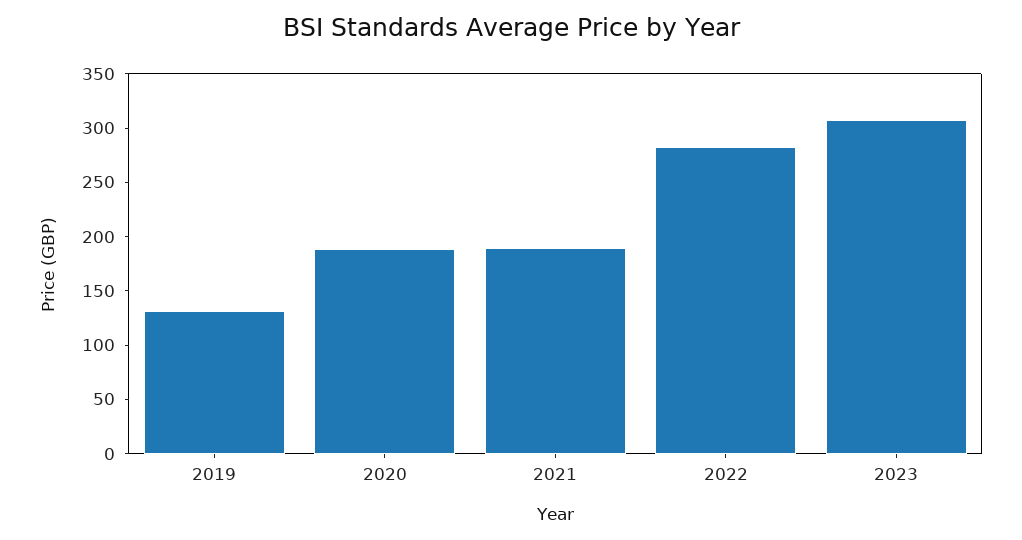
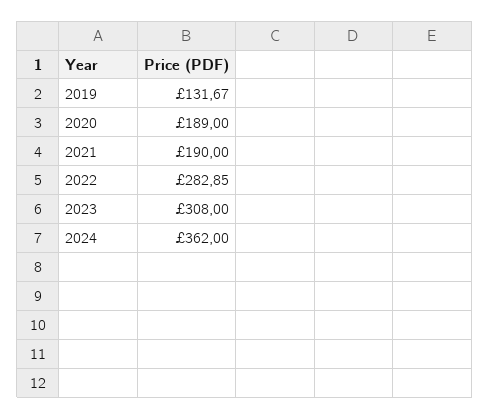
2024: none -> 362

